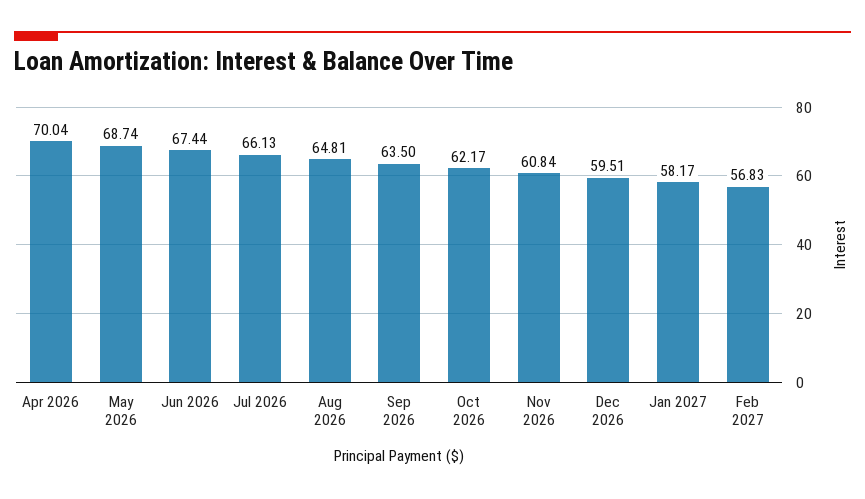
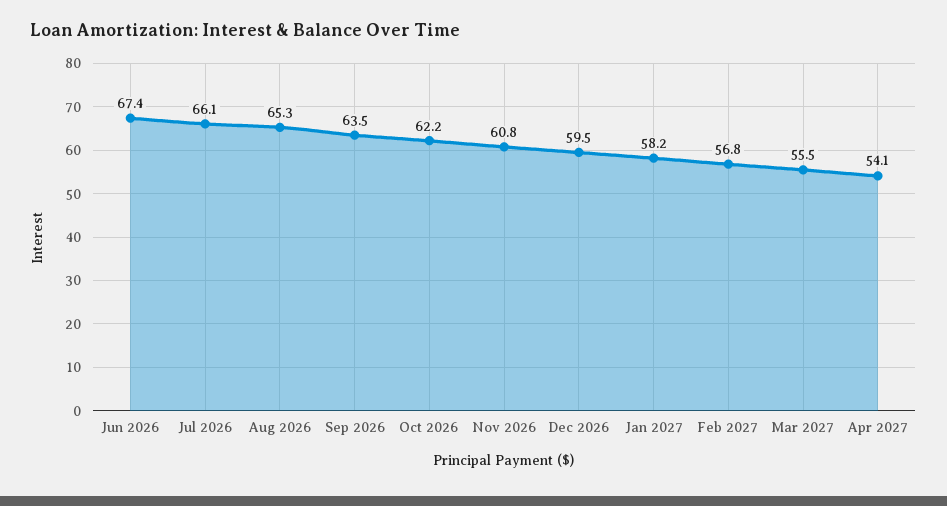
Apr 2026: 70.04 -> none
May 2026: 68.74 -> none
Aug 2026: 64.81 -> 65.3
Mar 2027: none -> 55.5
Apr 2027: none -> 54.1

